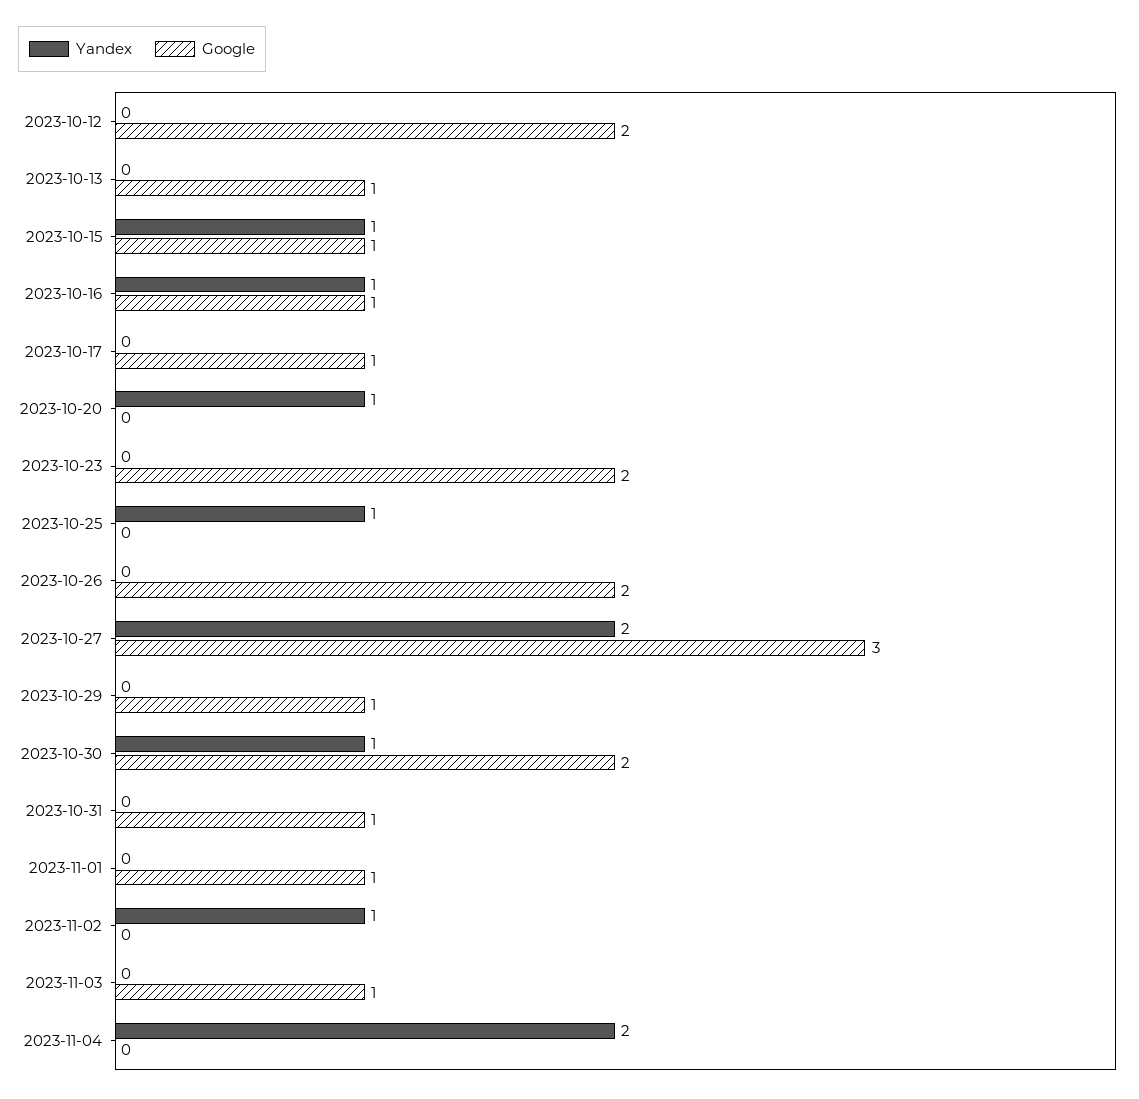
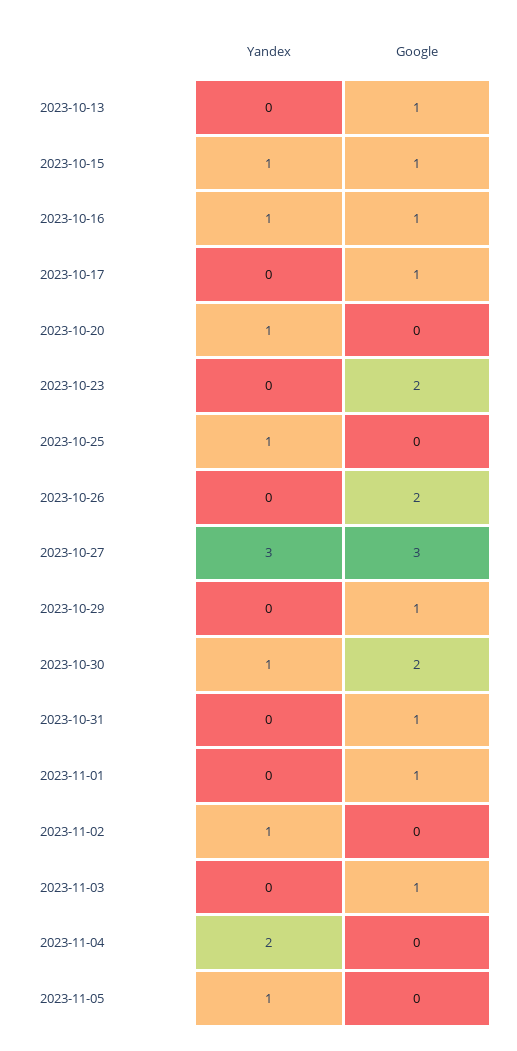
Yandex, 2023-10-12: 0 -> none
Google, 2023-10-12: 2 -> none
Yandex, 2023-10-27: 2 -> 3
Yandex, 2023-11-05: none -> 1
Google, 2023-11-05: none -> 0

